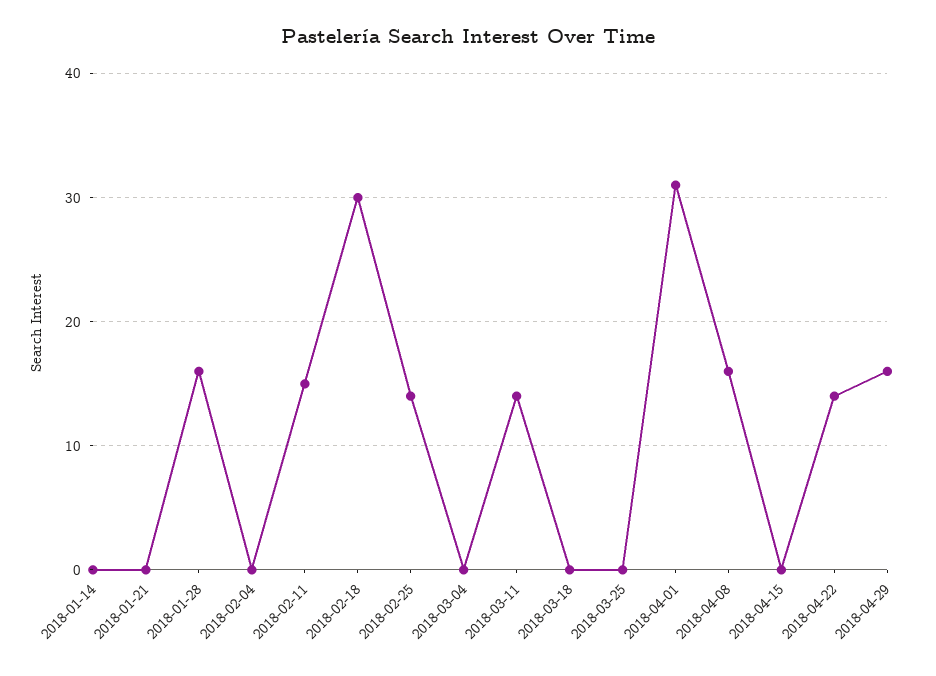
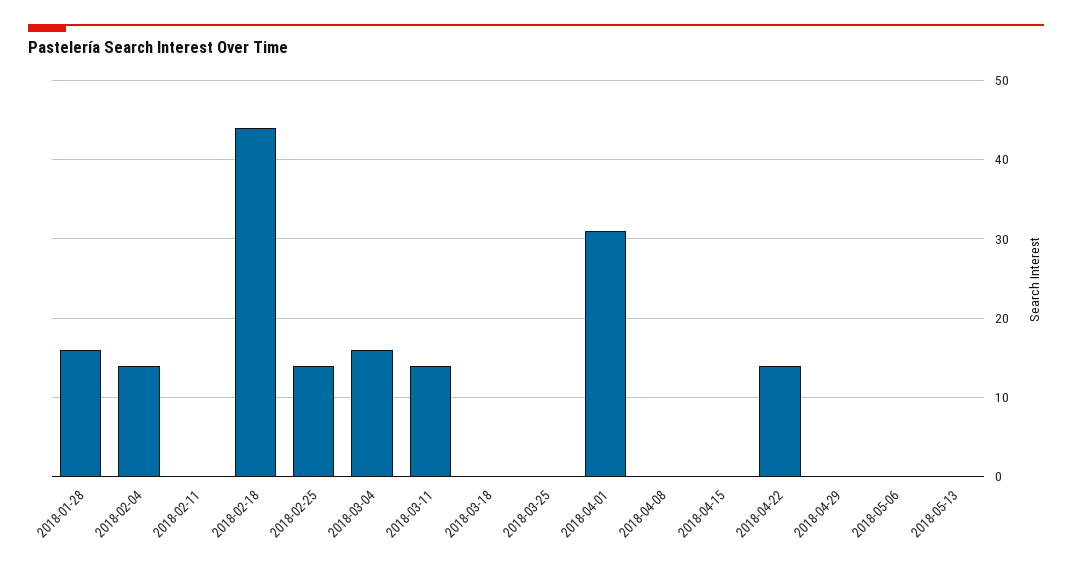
2018-01-14: 0 -> none
2018-01-21: 0 -> none
2018-02-04: 0 -> 14
2018-02-11: 15 -> 0
2018-02-18: 30 -> 44
2018-03-04: 0 -> 16
2018-04-08: 16 -> 0
2018-04-29: 16 -> 0
2018-05-06: none -> 0
2018-05-13: none -> 0

